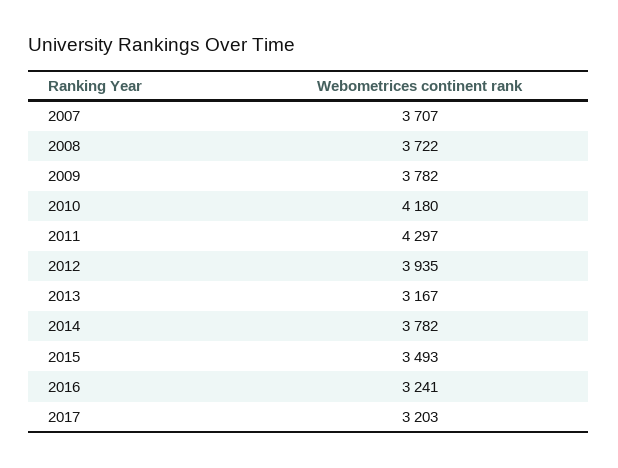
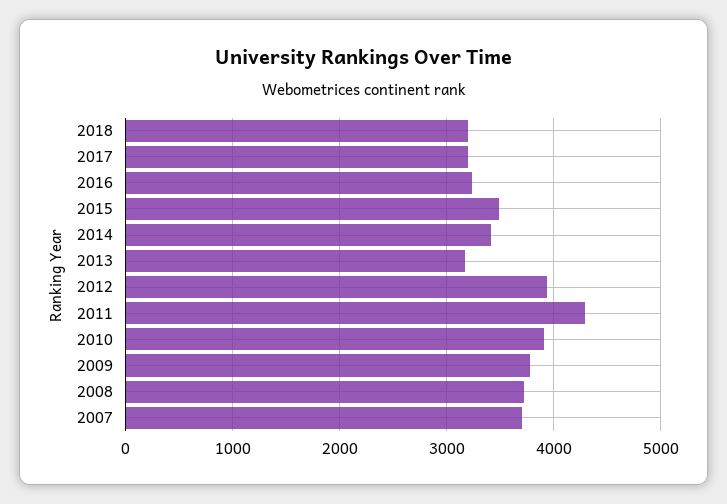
2010: 4180 -> 3900
2014: 3782 -> 3400
2018: none -> 3200

